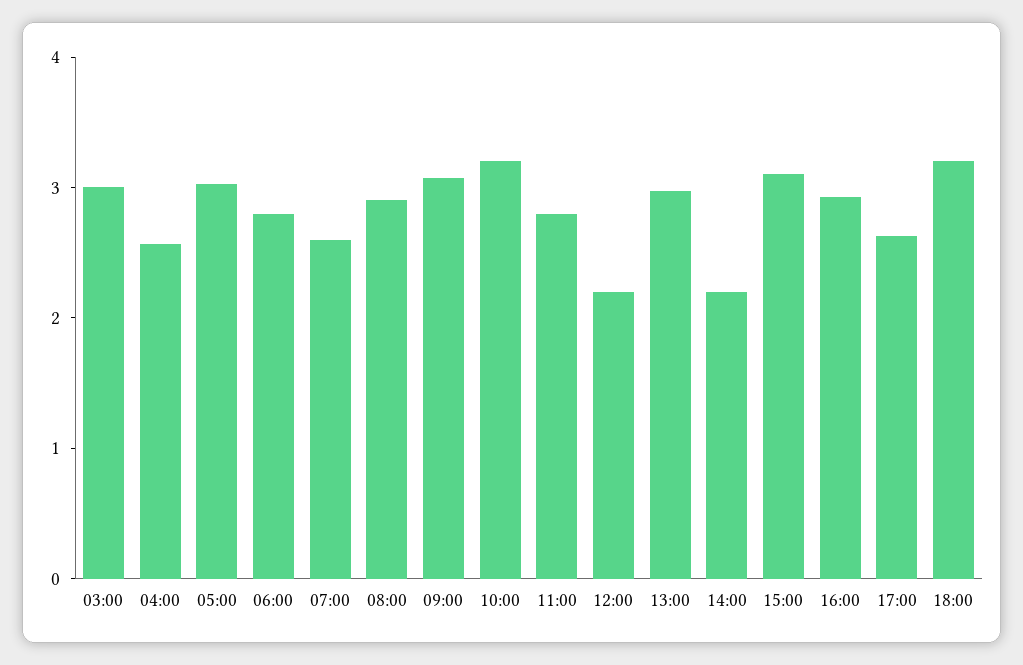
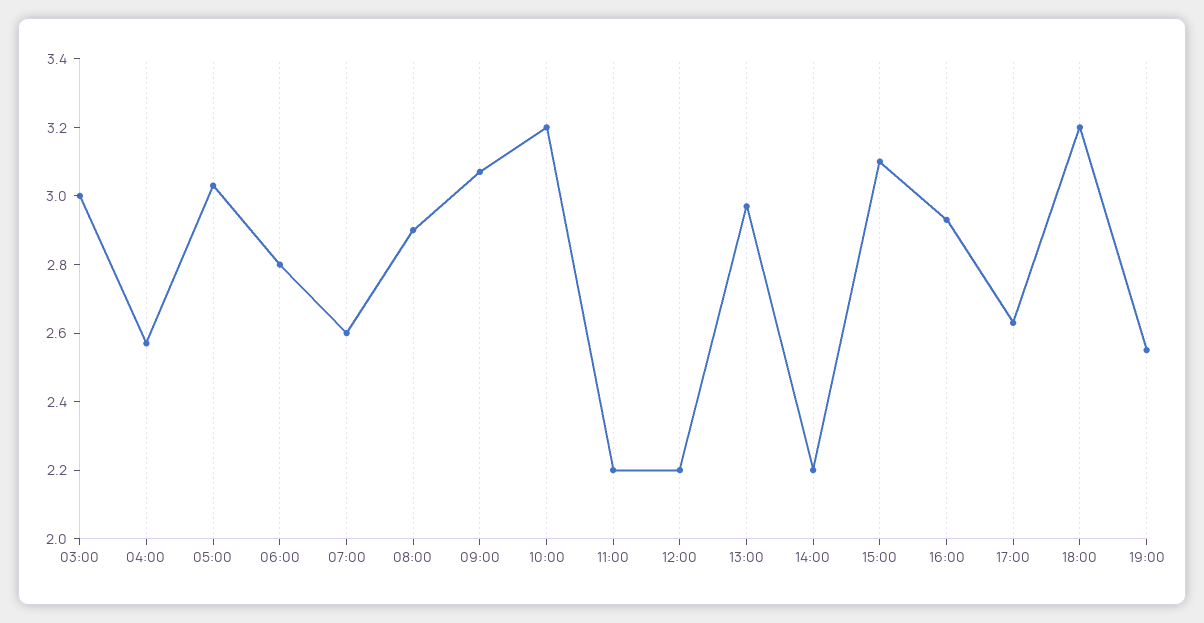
11:00: 2.8 -> 2.2
19:00: none -> 2.55

